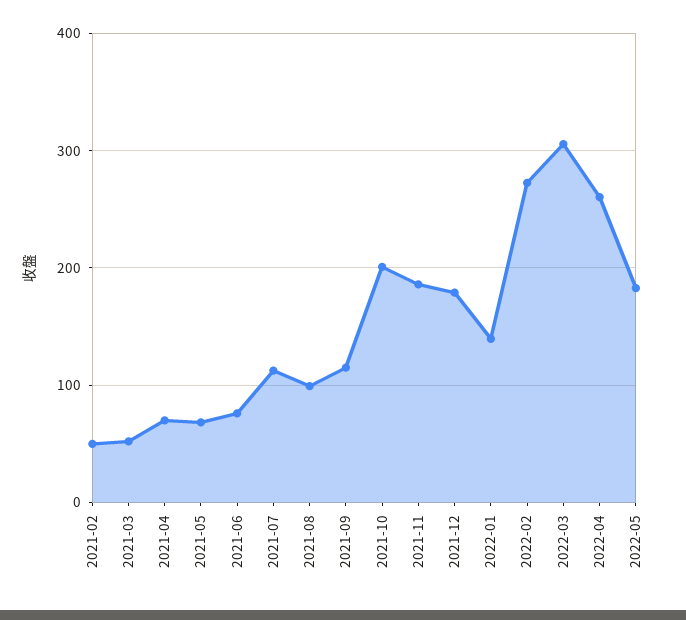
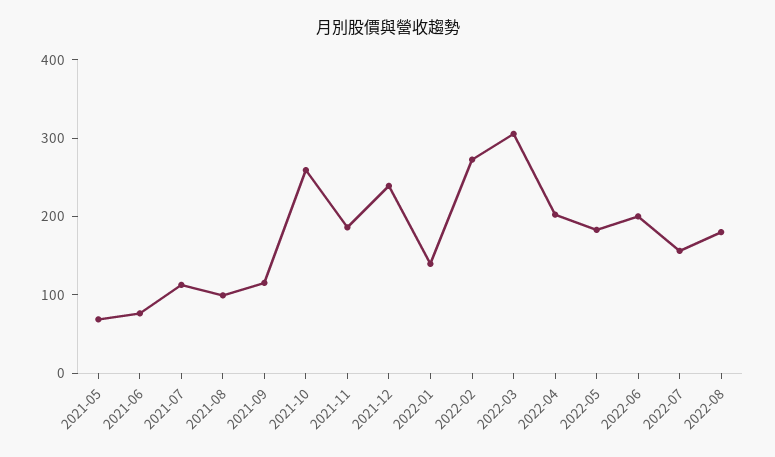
2021-02: 50 -> none
2021-03: 50 -> none
2021-04: 70 -> none
2021-10: 200 -> 260
2021-12: 180 -> 240
2022-04: 260 -> 200
2022-06: none -> 200
2022-07: none -> 160
2022-08: none -> 180

